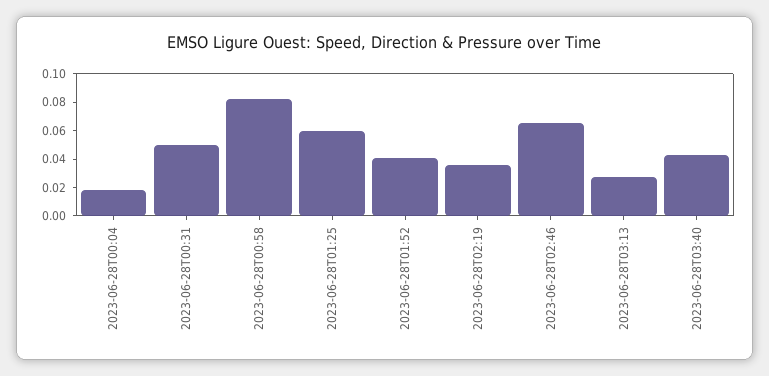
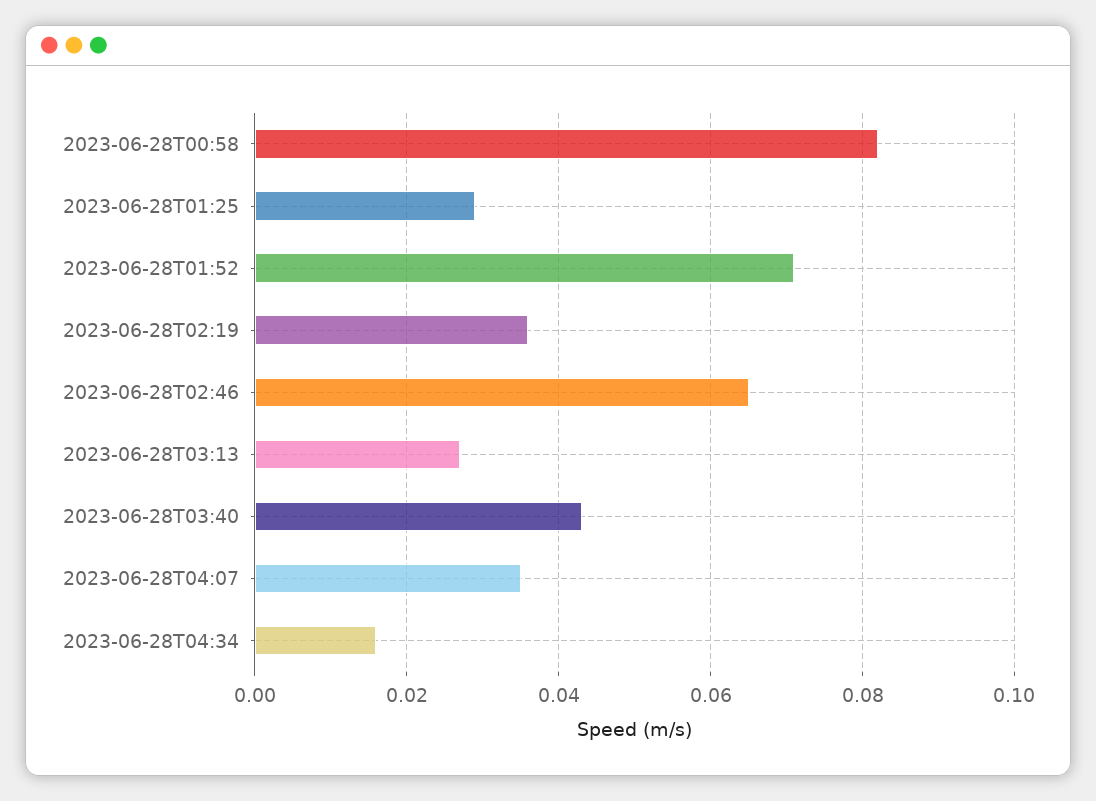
2023-06-28T00:04: 0.02 -> none
2023-06-28T00:31: 0.05 -> none
2023-06-28T01:25: 0.06 -> 0.03
2023-06-28T01:52: 0.04 -> 0.07
2023-06-28T04:07: none -> 0.035
2023-06-28T04:34: none -> 0.015

